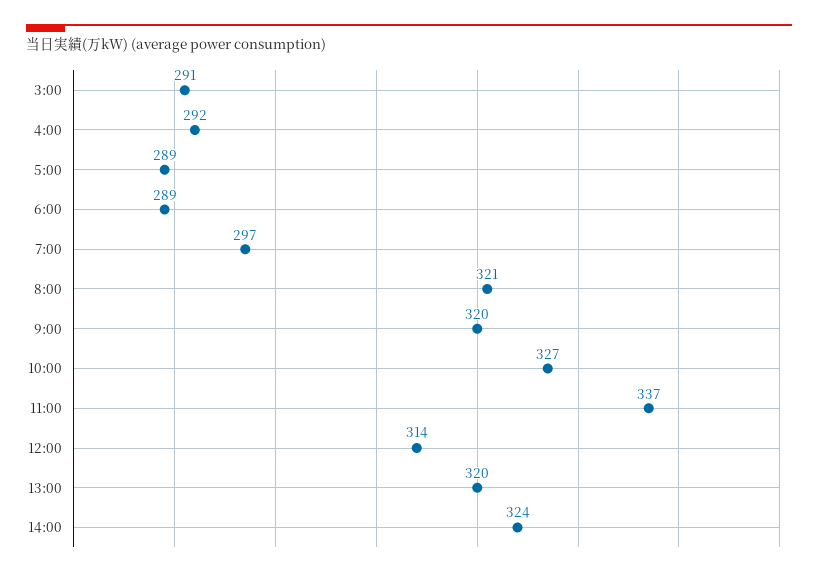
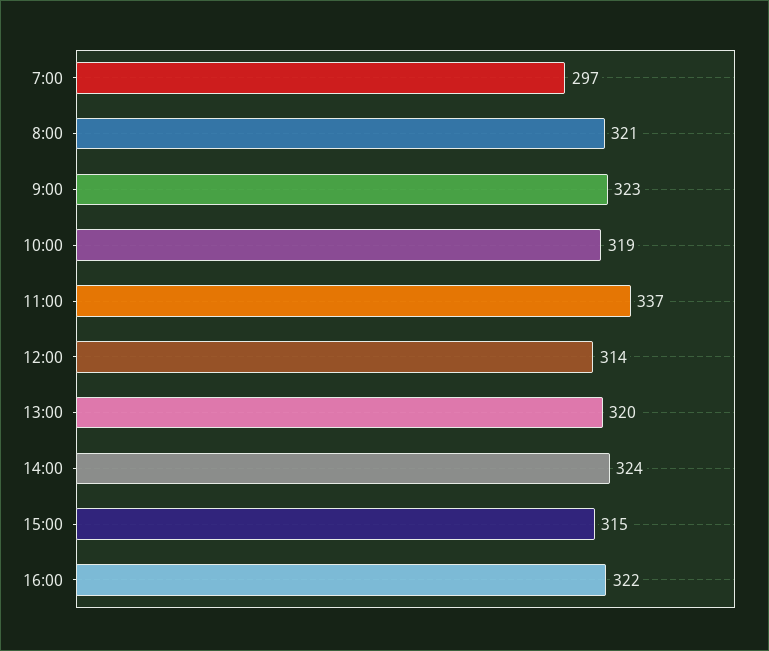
3:00: 291 -> none
4:00: 292 -> none
5:00: 289 -> none
6:00: 289 -> none
9:00: 320 -> 323
10:00: 327 -> 319
15:00: none -> 315
16:00: none -> 322

